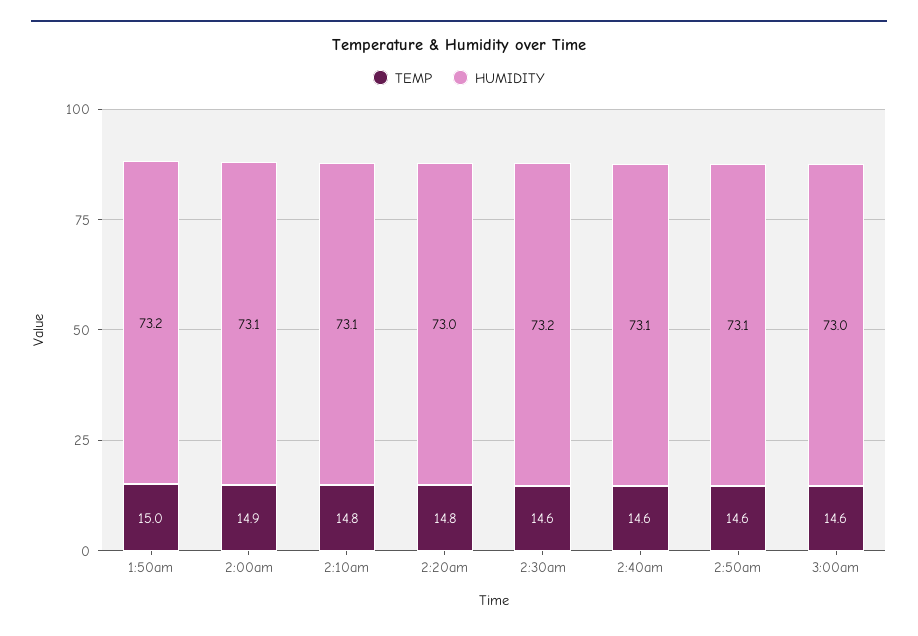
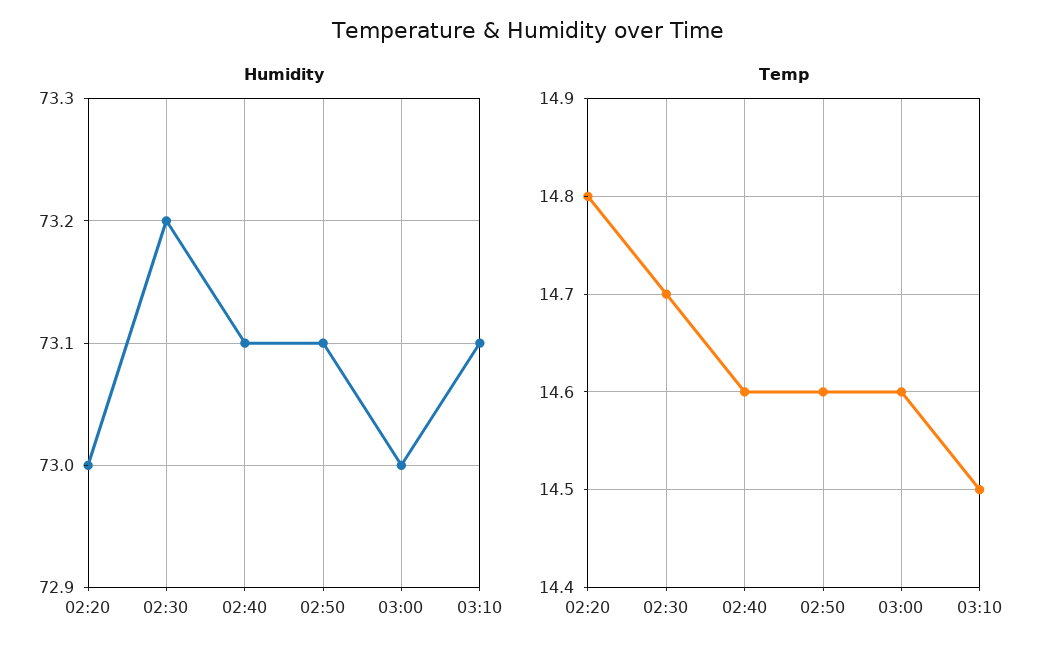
TEMP, 1:50am: 15 -> none
HUMIDITY, 1:50am: 73.2 -> none
TEMP, 2:00am: 14.9 -> none
HUMIDITY, 2:00am: 73.1 -> none
TEMP, 2:10am: 14.8 -> none
HUMIDITY, 2:10am: 73.1 -> none
TEMP, 2:30am: 14.6 -> 14.7
HUMIDITY, 03:10: none -> 73.1
TEMP, 03:10: none -> 14.5

